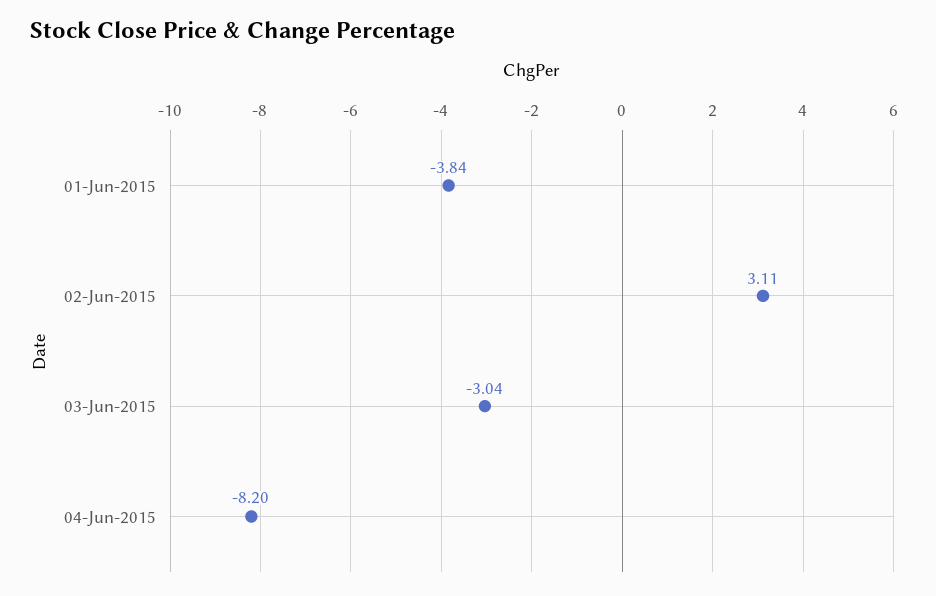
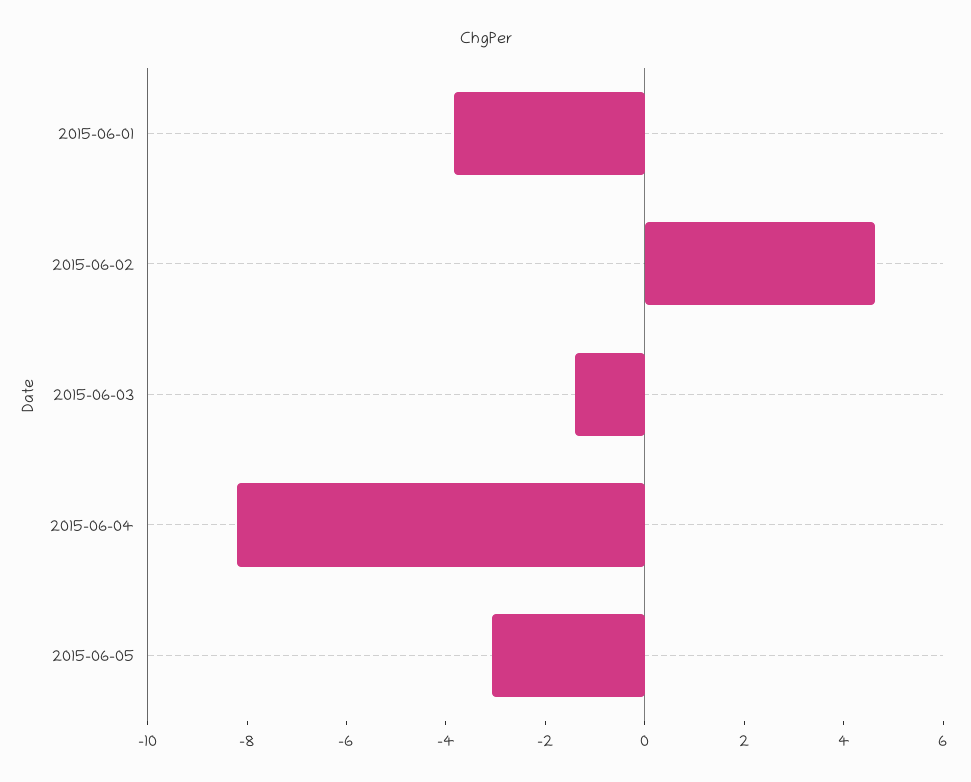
02-Jun-2015: 3.11 -> 4.5
03-Jun-2015: -3.04 -> -1.5
2015-06-05: none -> -3

